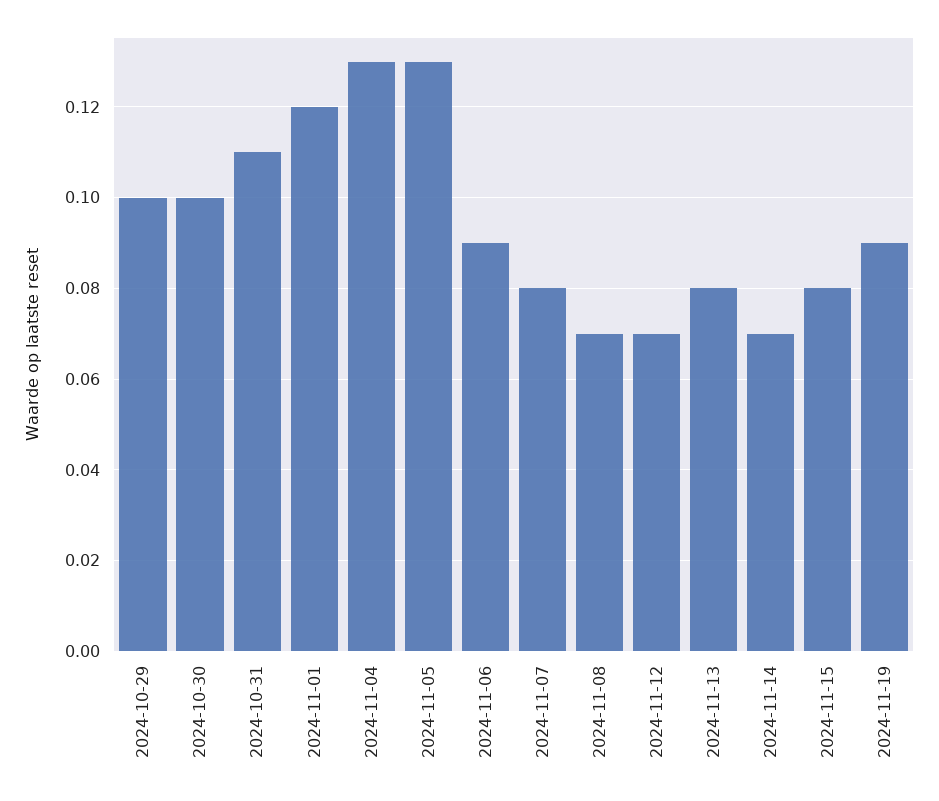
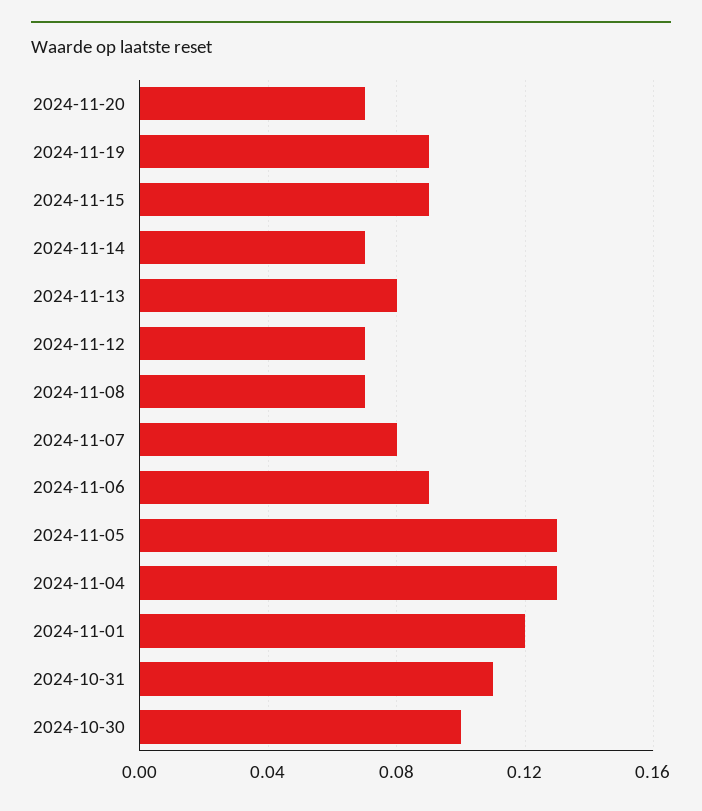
2024-10-29: 0.1 -> none
2024-11-15: 0.08 -> 0.09
2024-11-20: none -> 0.07

